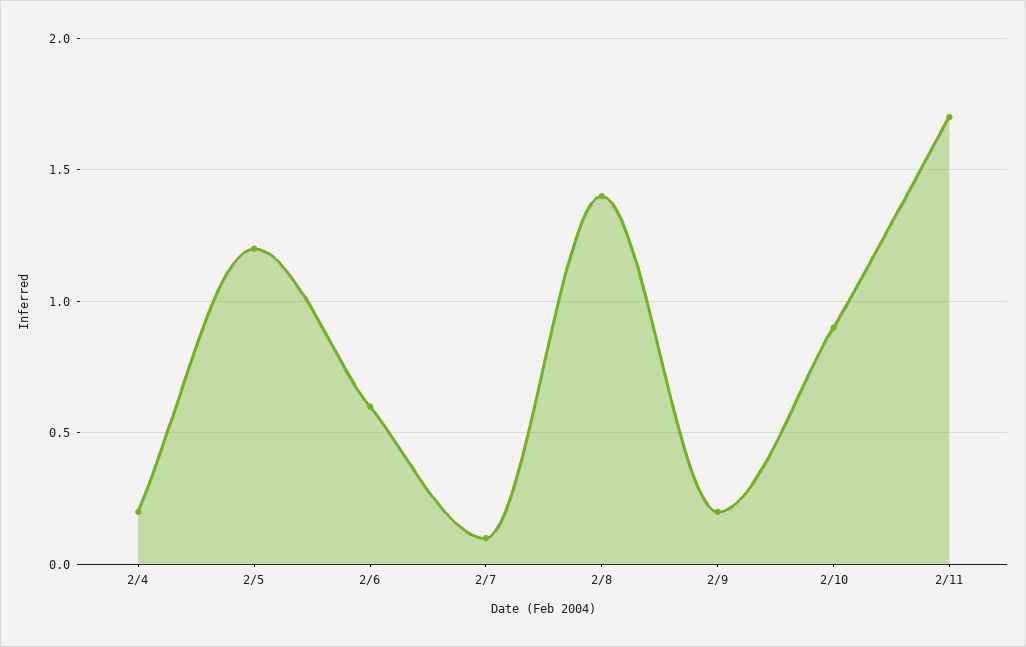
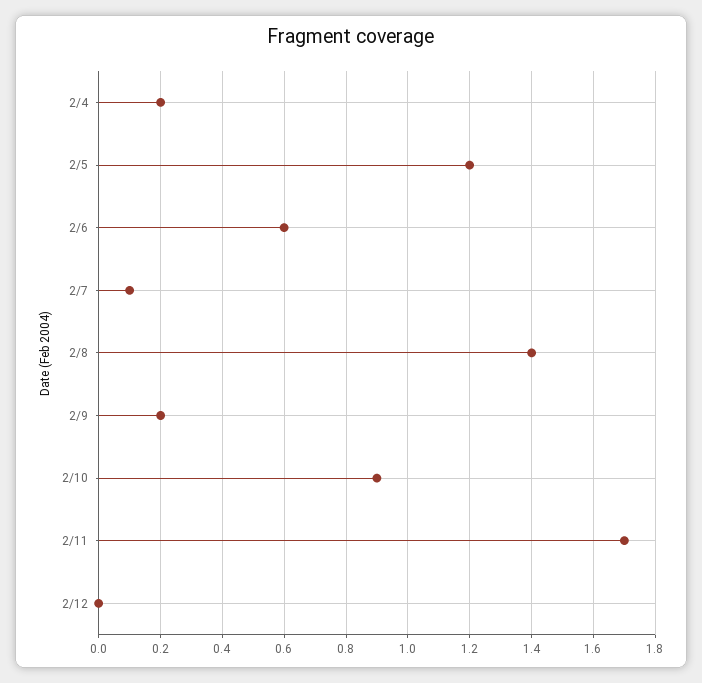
2/12: none -> 0

